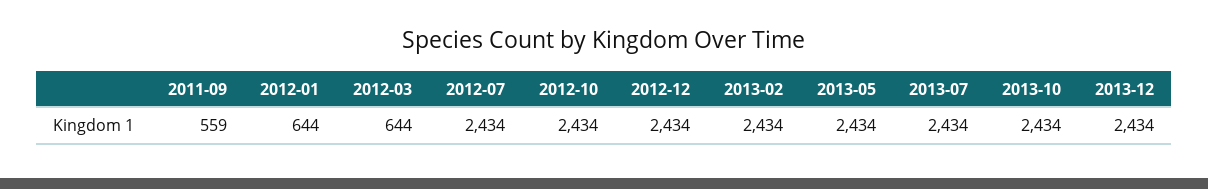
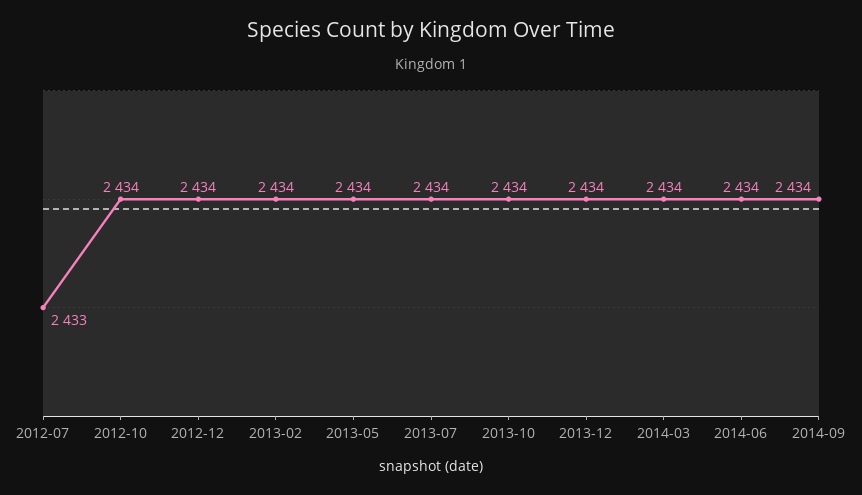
2011-09: 559 -> none
2012-01: 644 -> none
2012-03: 644 -> none
2012-07: 2434 -> 2433
2014-03: none -> 2434
2014-06: none -> 2434
2014-09: none -> 2434

